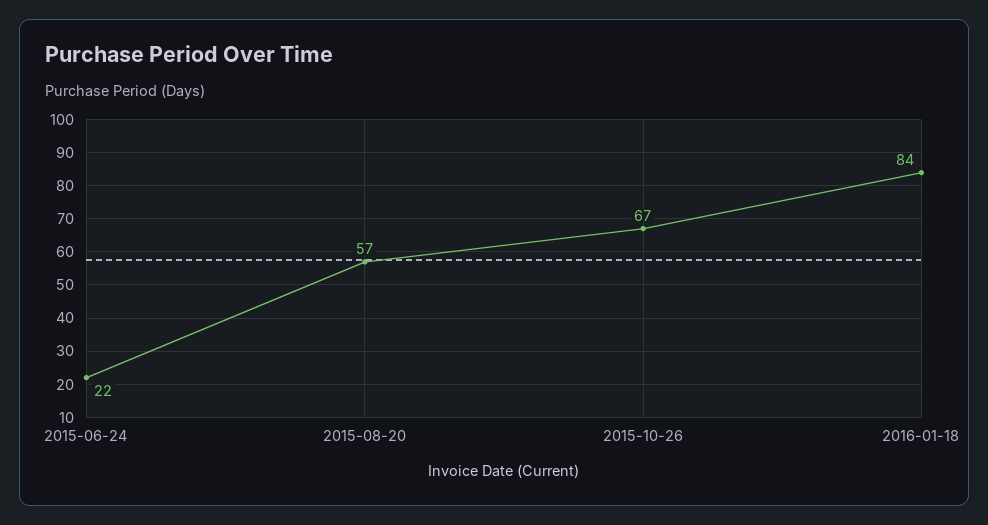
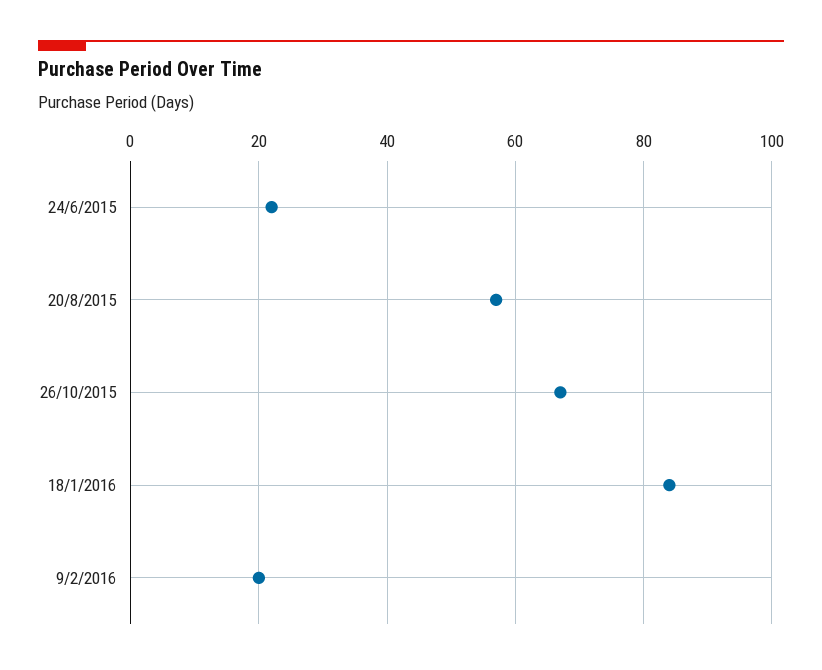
9/2/2016: none -> 20

